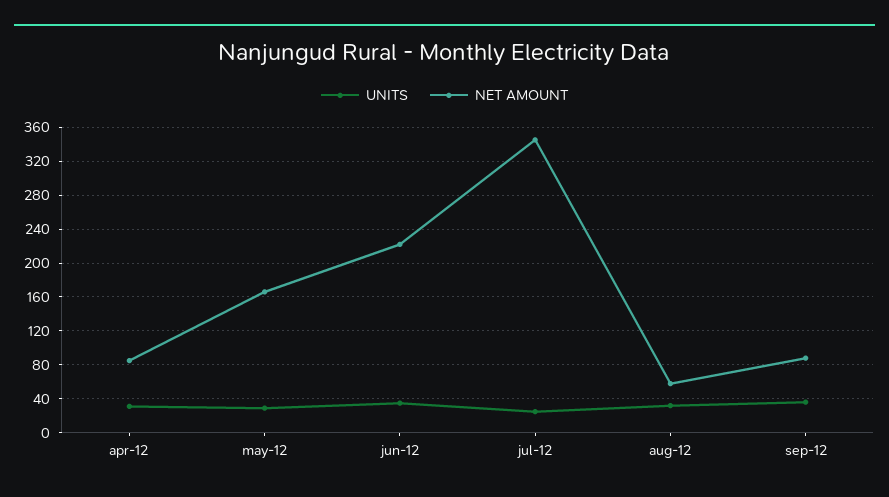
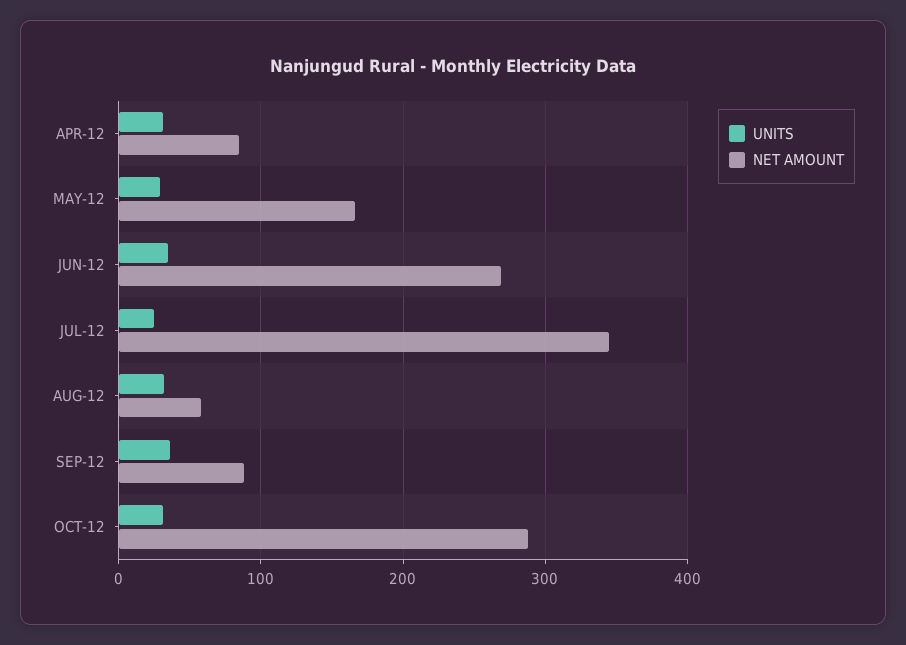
NET AMOUNT, jun-12: 220 -> 270
UNITS, OCT-12: none -> 30
NET AMOUNT, OCT-12: none -> 290

